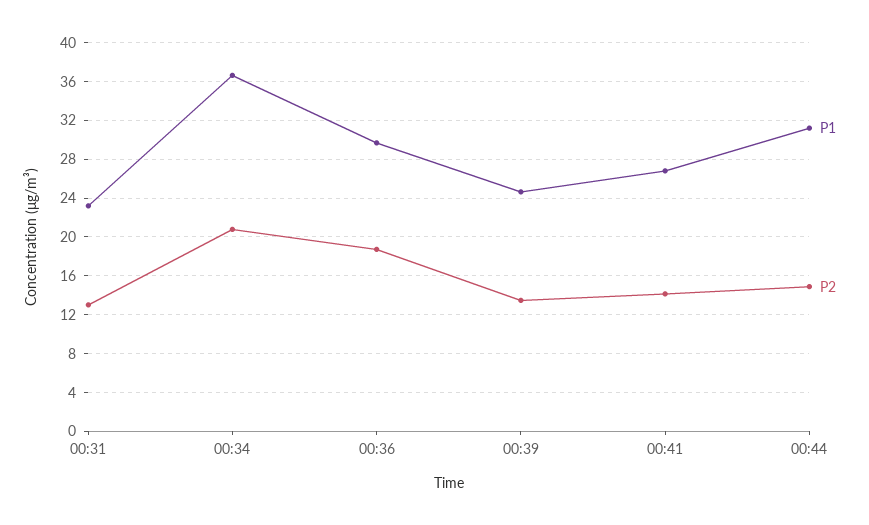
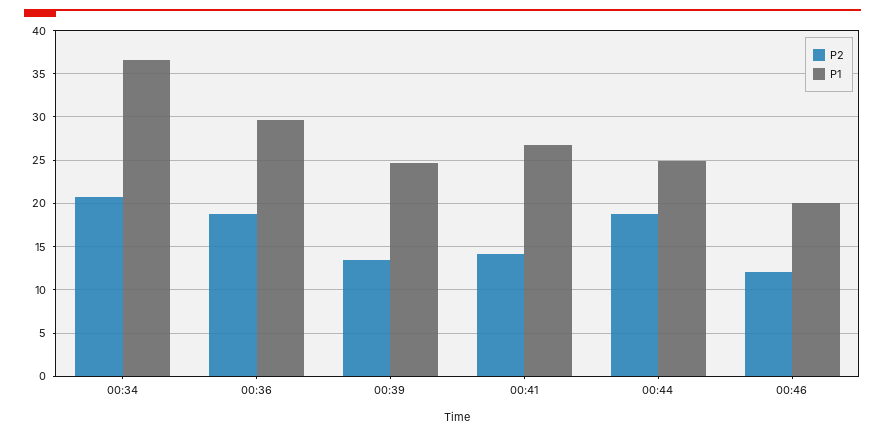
P1, 00:31: 23 -> none
P2, 00:31: 13 -> none
P1, 00:44: 31 -> 25
P2, 00:44: 15 -> 19
P2, 00:46: none -> 12
P1, 00:46: none -> 20

